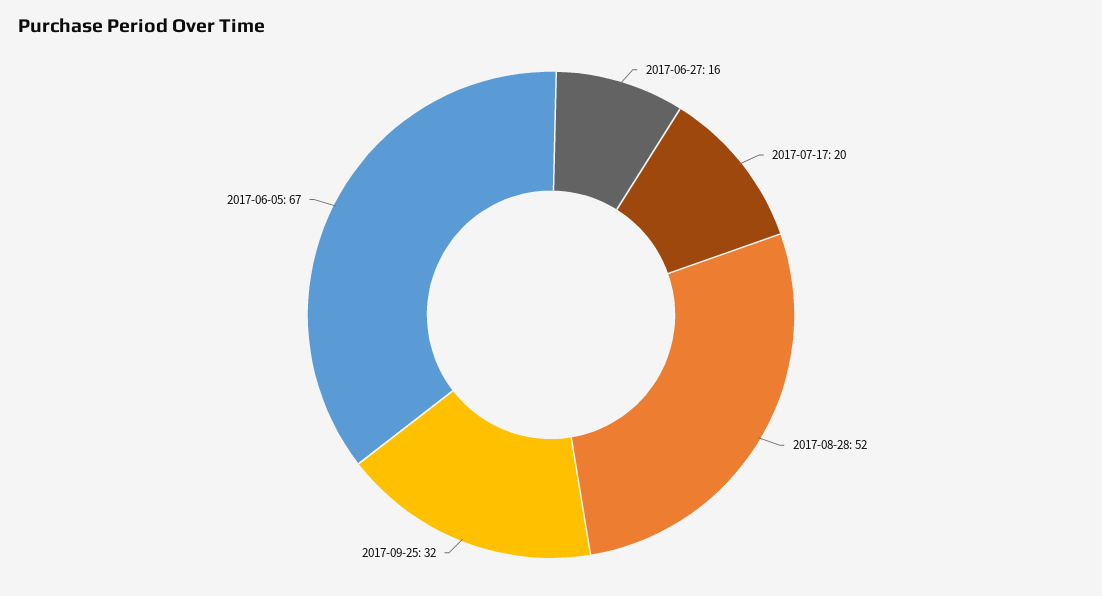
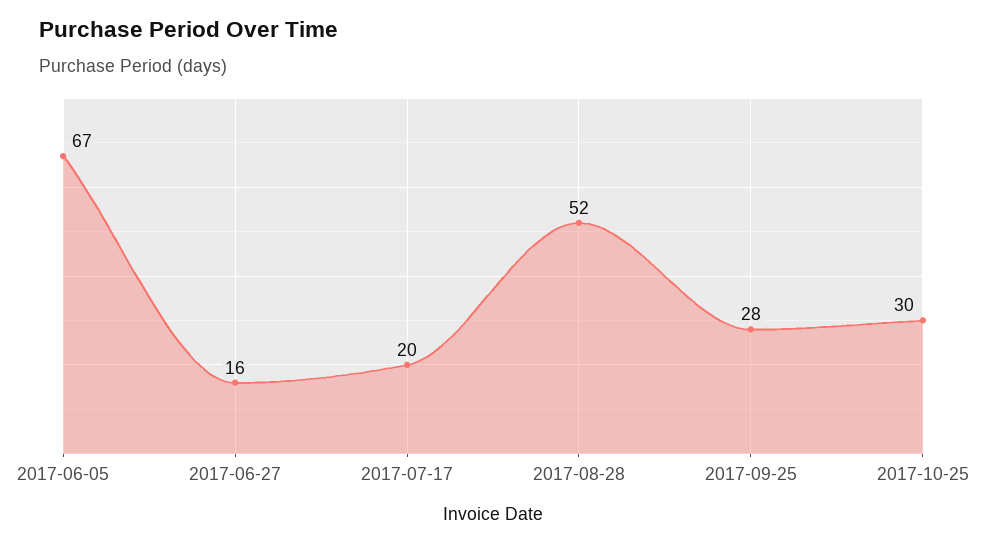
2017-09-25: 32 -> 28
2017-10-25: none -> 30

